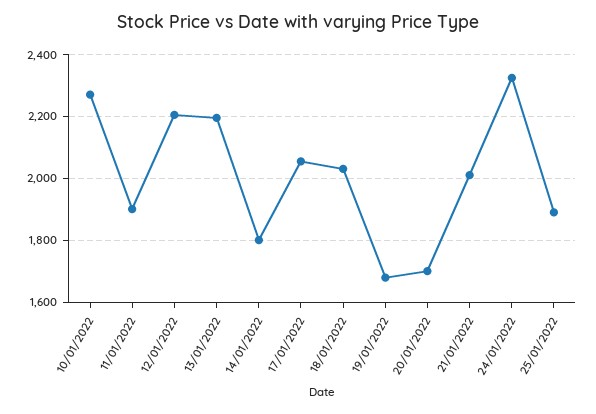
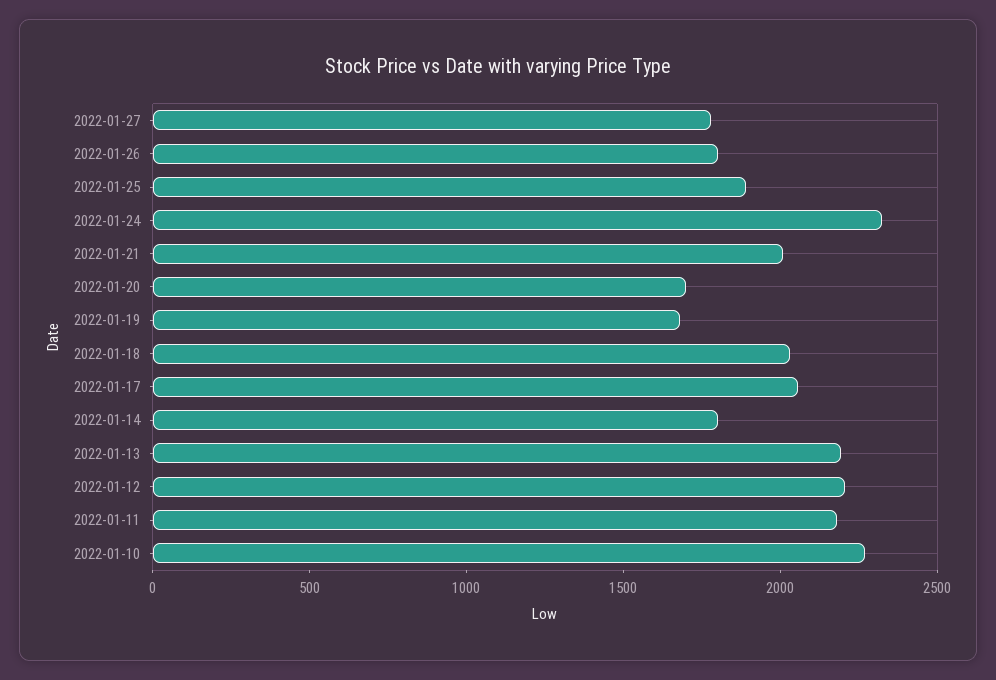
11/01/2022: 1900 -> 2200
2022-01-27: none -> 1800
2022-01-26: none -> 1800

